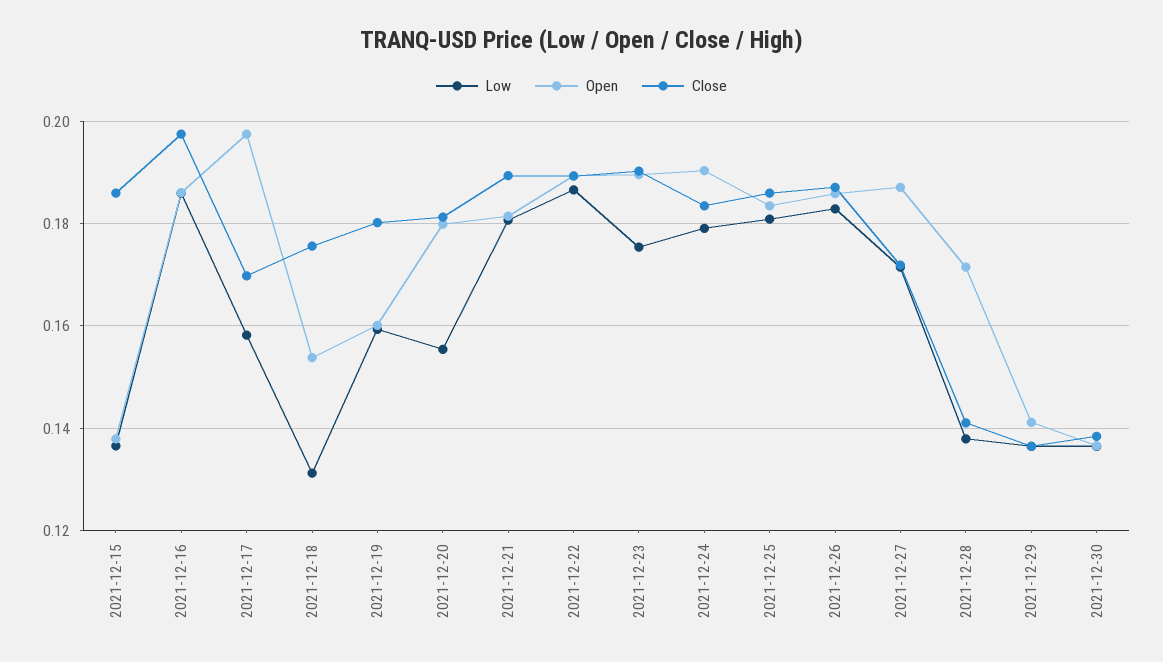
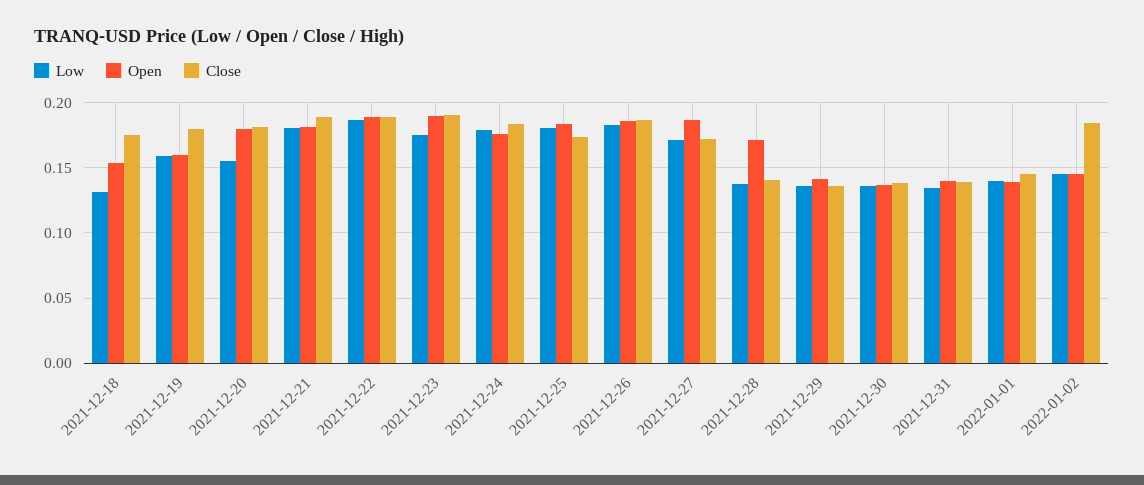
Low, 2021-12-15: 0.136 -> none
Open, 2021-12-15: 0.138 -> none
Close, 2021-12-15: 0.186 -> none
Low, 2021-12-16: 0.186 -> none
Open, 2021-12-16: 0.186 -> none
Close, 2021-12-16: 0.198 -> none
Low, 2021-12-17: 0.158 -> none
Open, 2021-12-17: 0.198 -> none
Close, 2021-12-17: 0.17 -> none
Open, 2021-12-24: 0.19 -> 0.175
Close, 2021-12-25: 0.186 -> 0.175
Low, 2021-12-31: none -> 0.135
Open, 2021-12-31: none -> 0.14
Close, 2021-12-31: none -> 0.14
Low, 2022-01-01: none -> 0.14
Open, 2022-01-01: none -> 0.14
Close, 2022-01-01: none -> 0.145
Low, 2022-01-02: none -> 0.145
Open, 2022-01-02: none -> 0.145
Close, 2022-01-02: none -> 0.185

